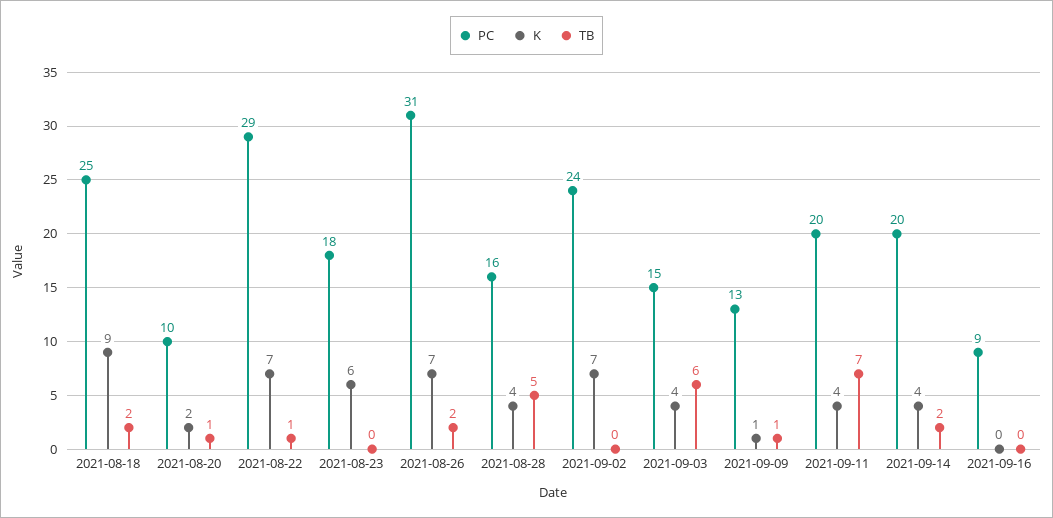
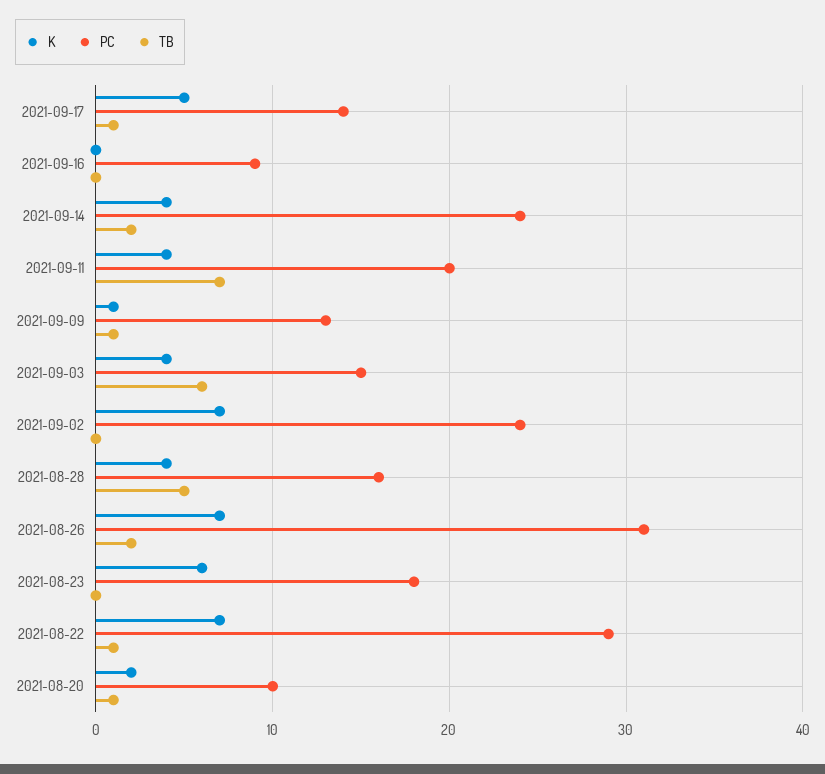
PC, 2021-08-18: 25 -> none
K, 2021-08-18: 9 -> none
TB, 2021-08-18: 2 -> none
PC, 2021-09-14: 20 -> 24
K, 2021-09-17: none -> 5
PC, 2021-09-17: none -> 14
TB, 2021-09-17: none -> 1

